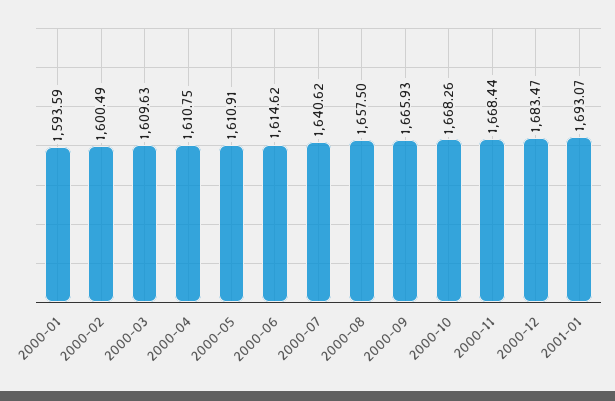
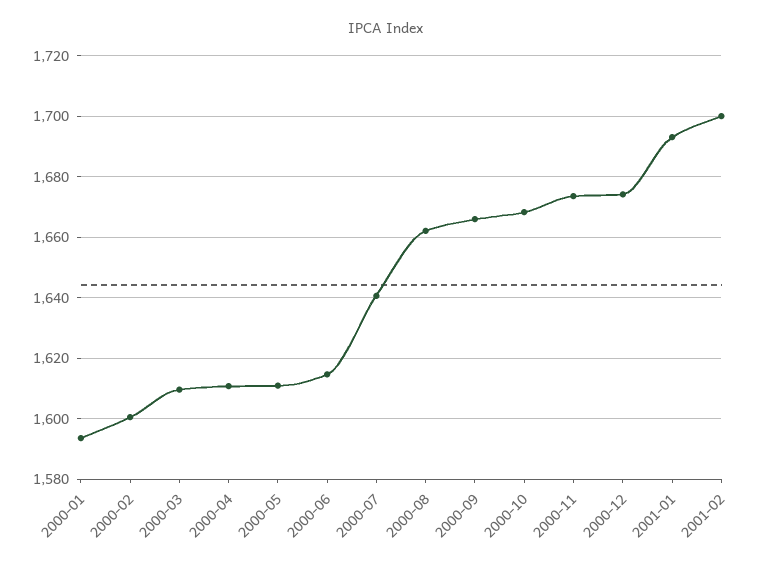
2000-08: 1657.5 -> 1662
2000-11: 1668.44 -> 1674
2000-12: 1683.47 -> 1674
2001-02: none -> 1700

